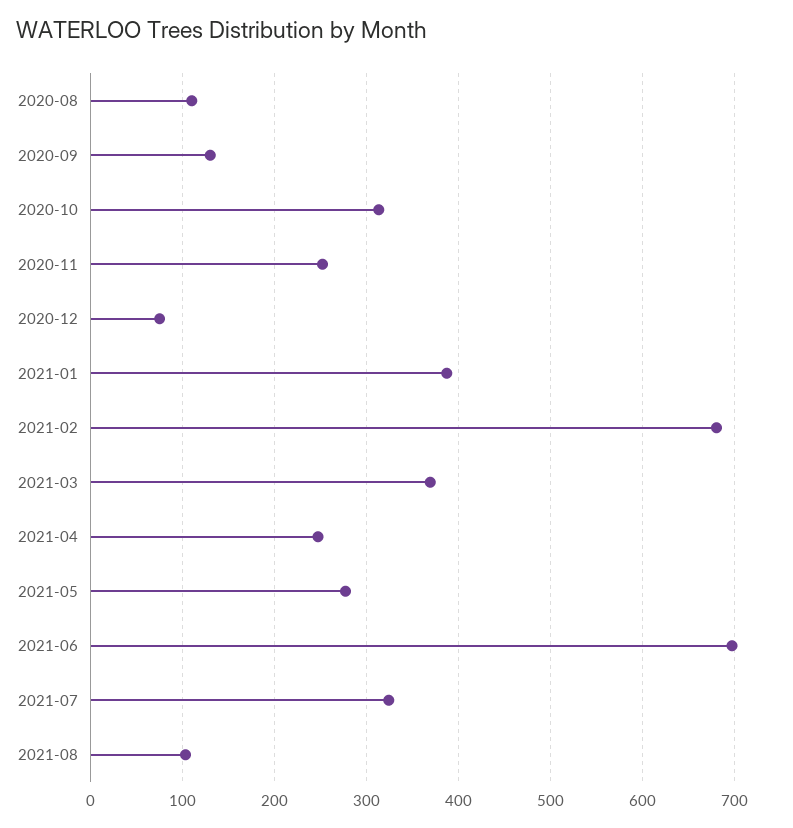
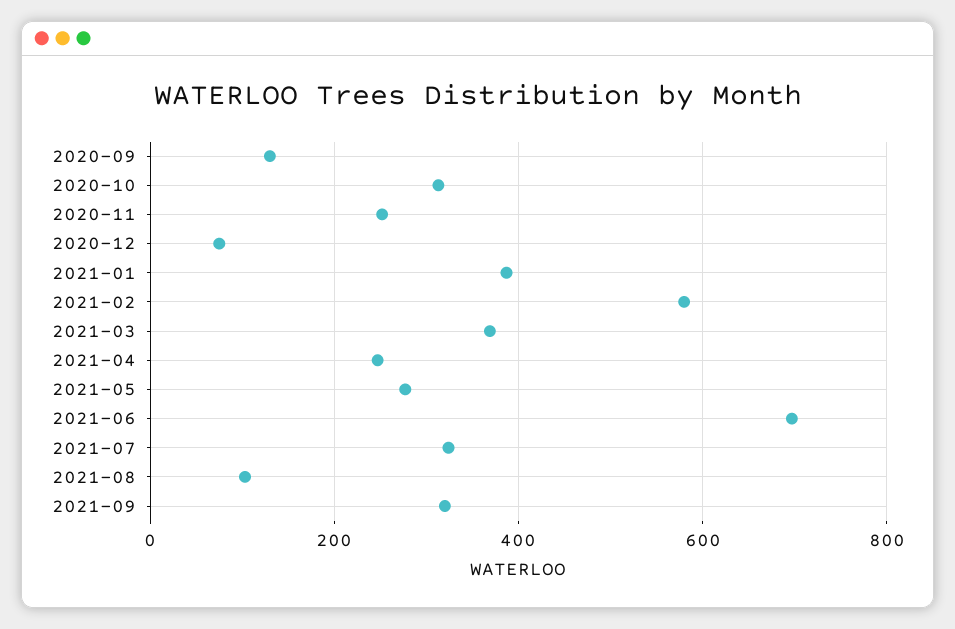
2020-08: 110 -> none
2021-02: 680 -> 580
2021-09: none -> 320

